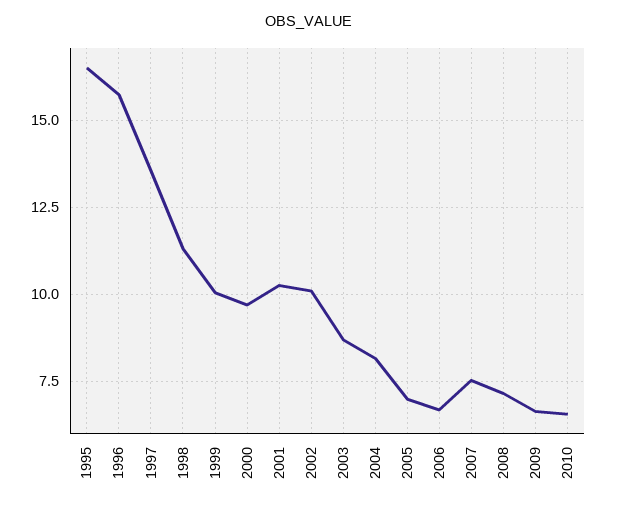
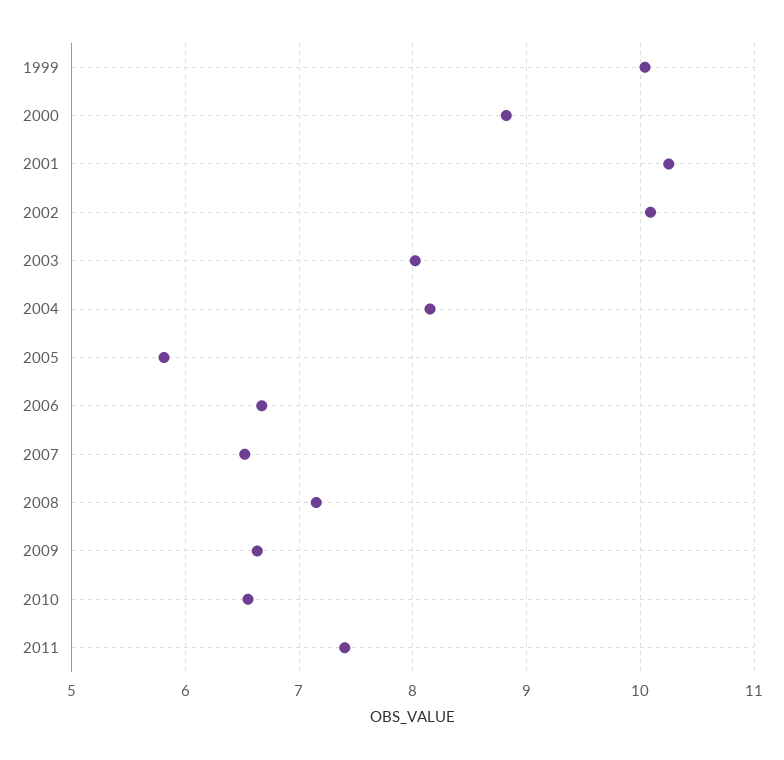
1995: 16.5 -> none
1996: 15.75 -> none
1997: 13.5 -> none
1998: 11.25 -> none
2000: 9.75 -> 8.8
2003: 8.75 -> 8
2005: 7 -> 5.8
2007: 7.5 -> 6.5
2011: none -> 7.4

